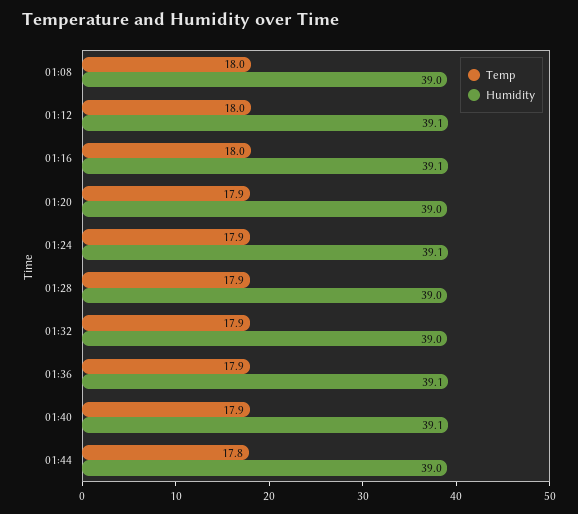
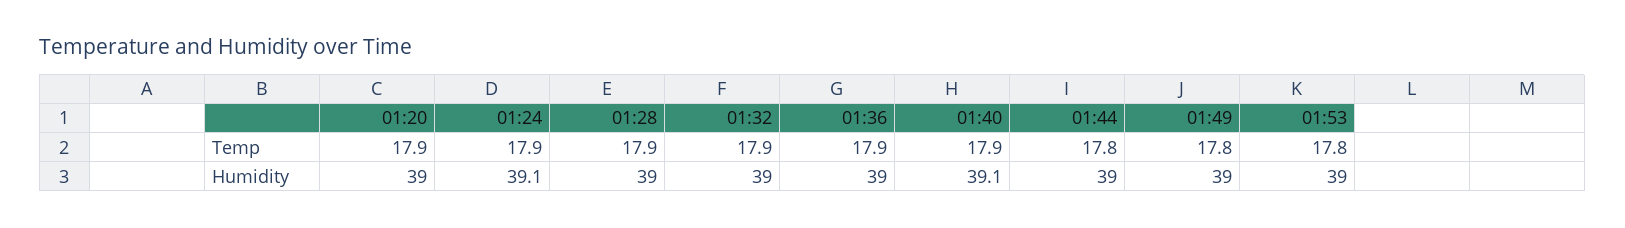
Temp, 01:08: 18 -> none
Humidity, 01:08: 39 -> none
Temp, 01:12: 18 -> none
Humidity, 01:12: 39.1 -> none
Temp, 01:16: 18 -> none
Humidity, 01:16: 39.1 -> none
Humidity, 01:36: 39.1 -> 39
Temp, 01:49: none -> 17.8
Temp, 01:53: none -> 17.8
Humidity, 01:49: none -> 39
Humidity, 01:53: none -> 39

